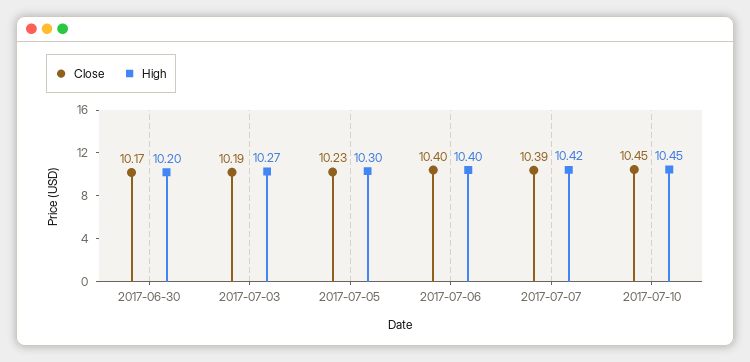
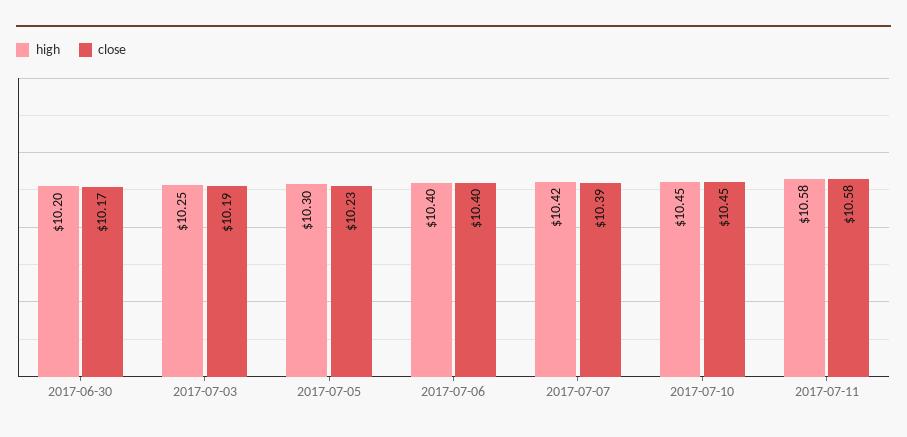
High, 2017-07-03: 10.27 -> 10.25
High, 2017-07-11: none -> 10.58
Close, 2017-07-11: none -> 10.58

